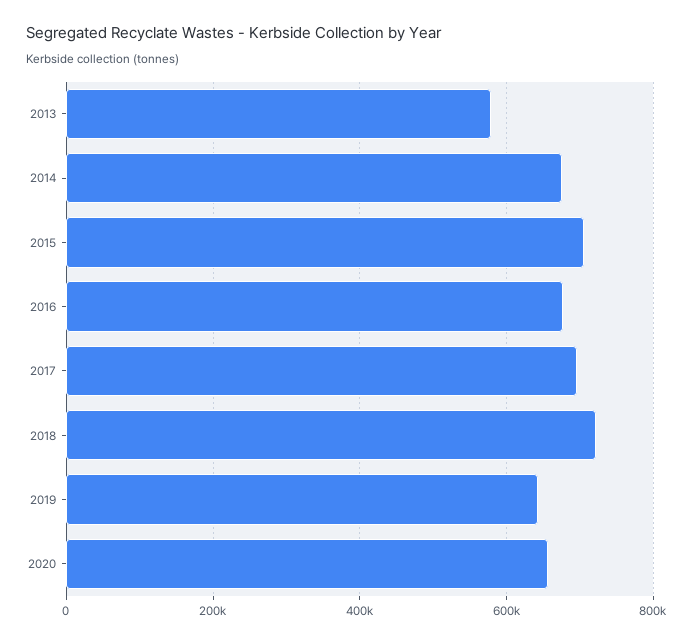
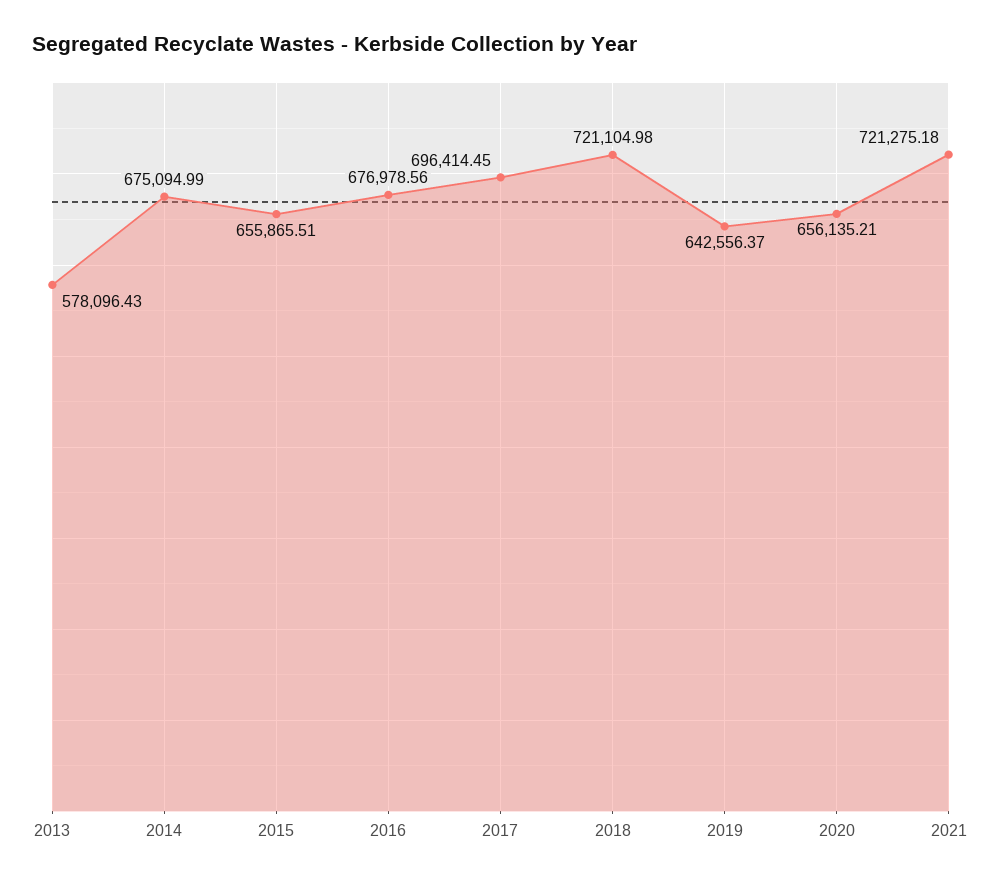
2015: 700000 -> 655865.51
2021: none -> 721275.18

